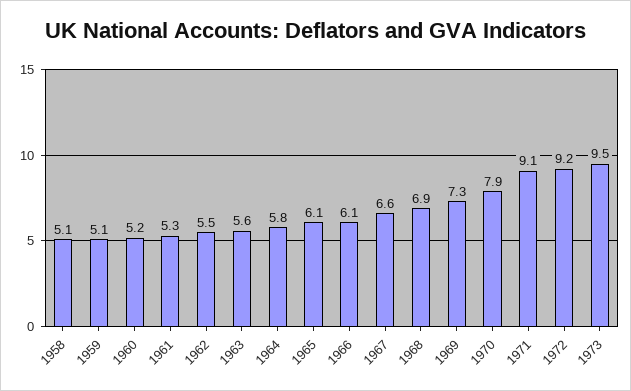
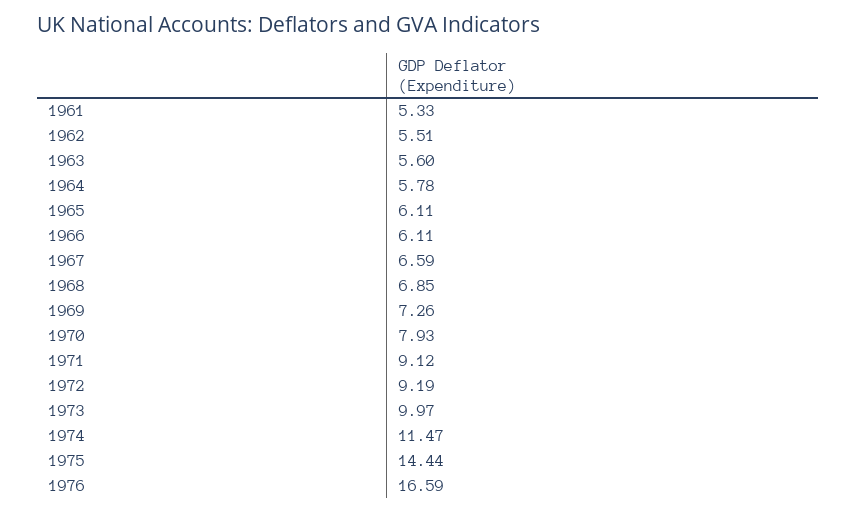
1958: 5.1 -> none
1959: 5.1 -> none
1960: 5.2 -> none
1973: 9.5 -> 9.97
1974: none -> 11.47
1975: none -> 14.44
1976: none -> 16.59

